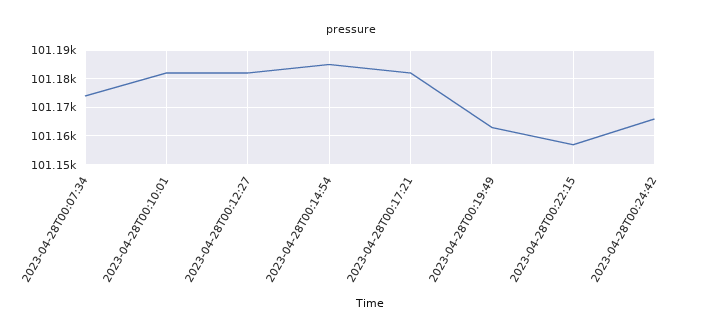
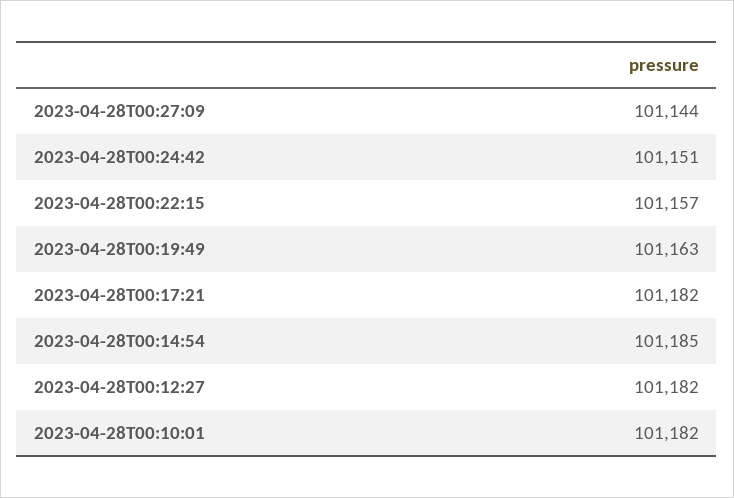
2023-04-28T00:07:34: 101175 -> none
2023-04-28T00:24:42: 101165 -> 101151
2023-04-28T00:27:09: none -> 101144

